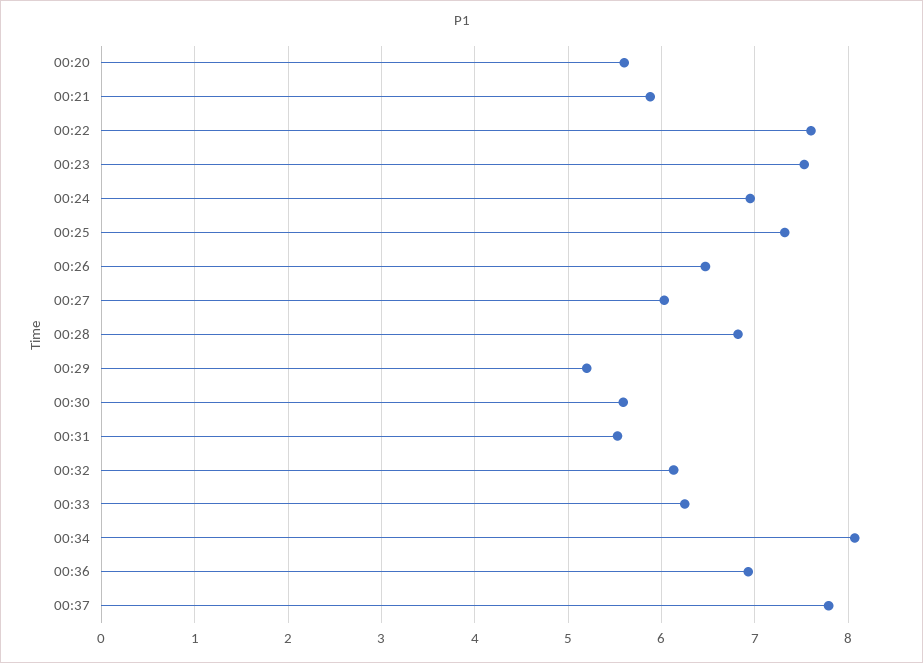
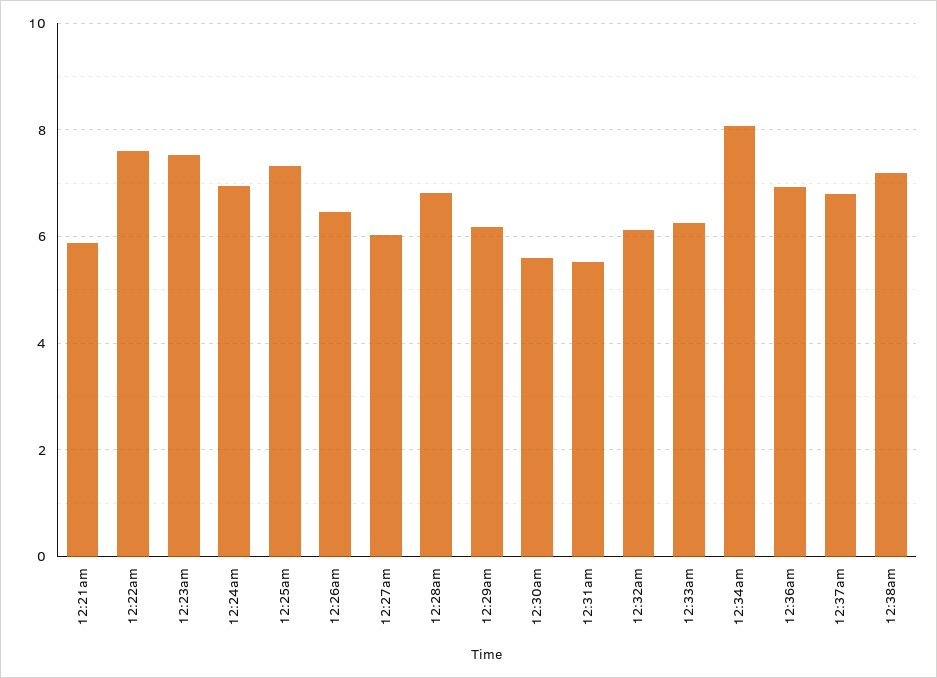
00:20: 5.6 -> none
00:29: 5.2 -> 6.2
00:37: 7.8 -> 6.8
12:38am: none -> 7.2

